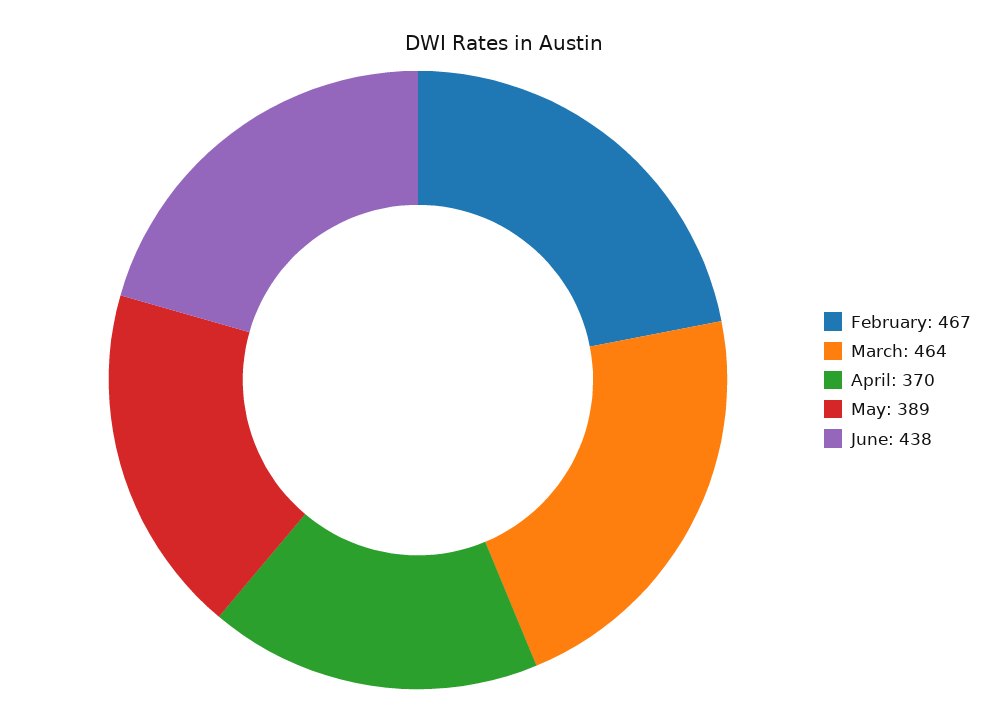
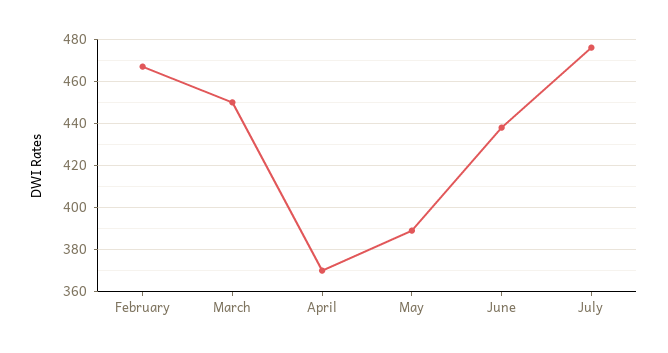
March: 464 -> 450
July: none -> 475

